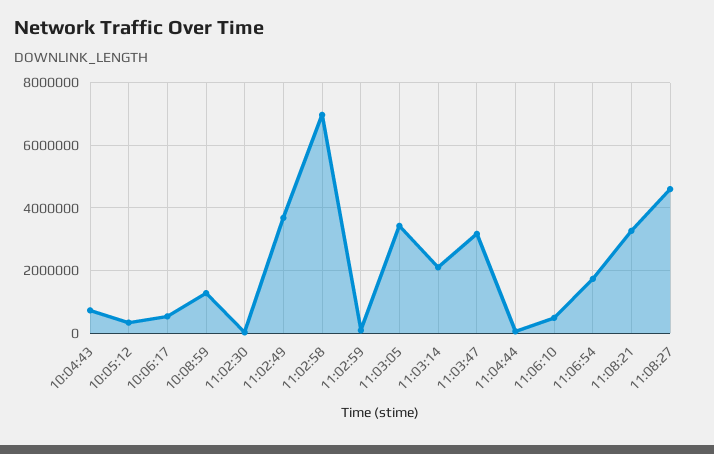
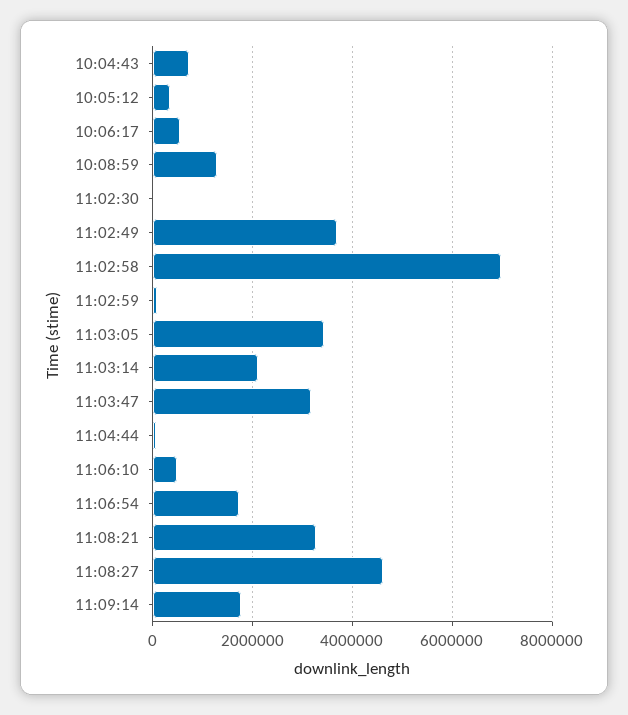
11:09:14: none -> 1800000

